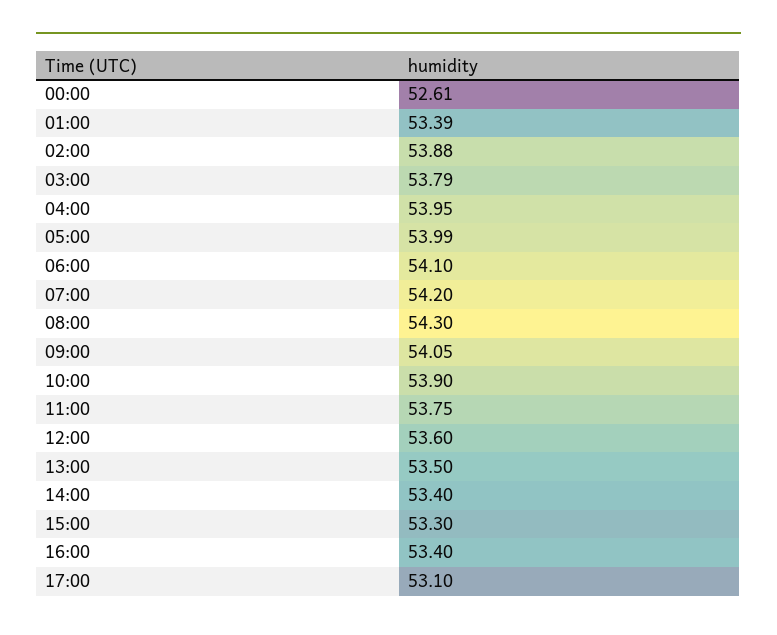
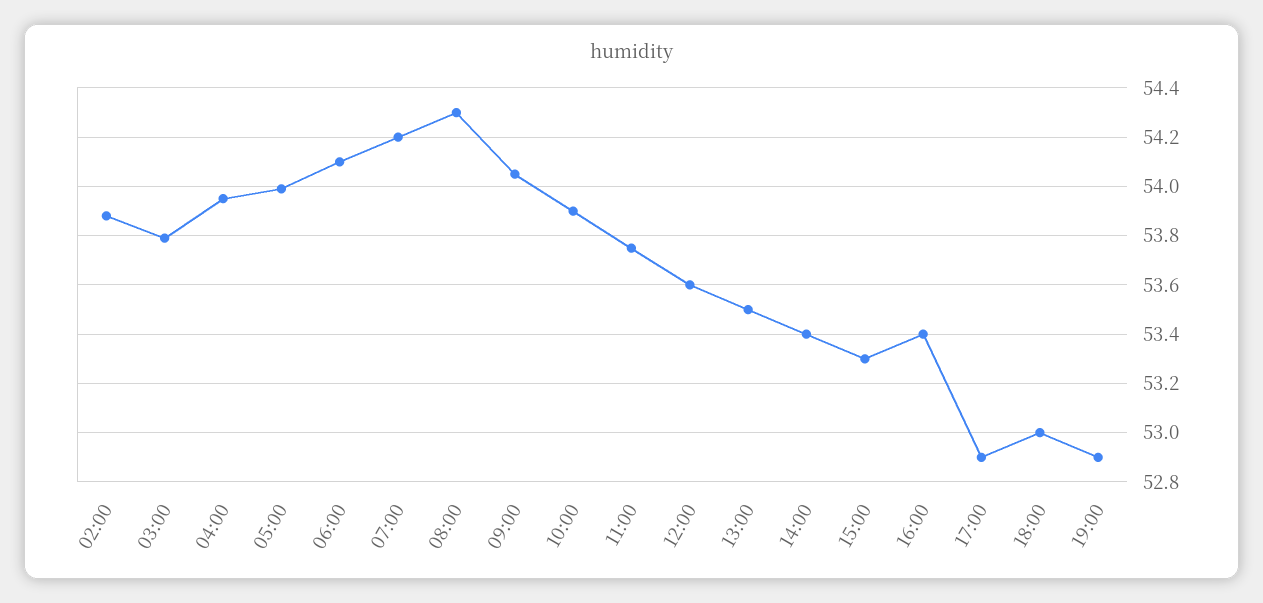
00:00: 52.61 -> none
01:00: 53.39 -> none
17:00: 53.1 -> 52.9
18:00: none -> 53
19:00: none -> 52.9

